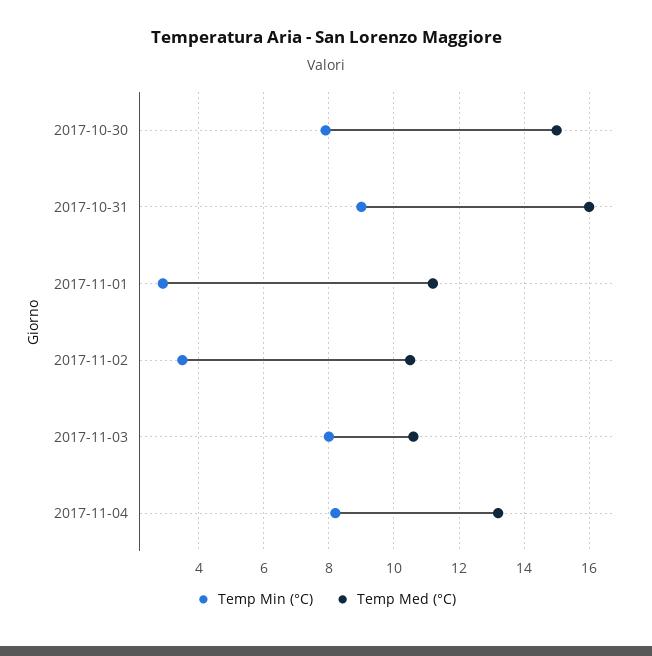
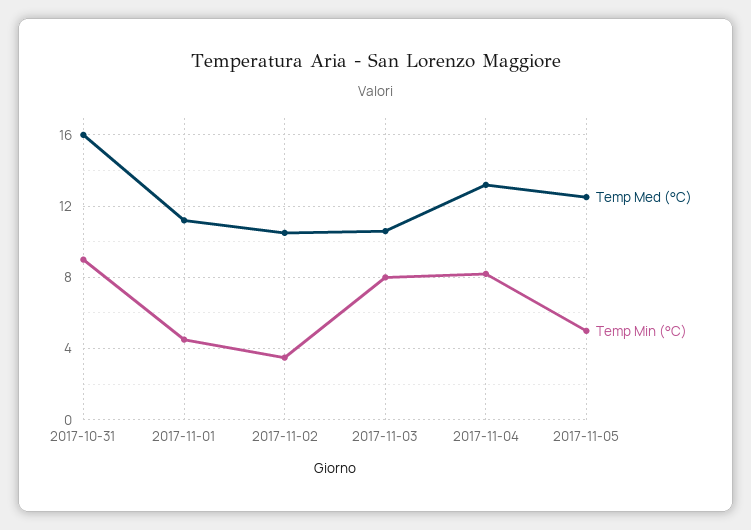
Temp Min (°C), 2017-10-30: 8 -> none
Temp Med (°C), 2017-10-30: 15 -> none
Temp Min (°C), 2017-11-01: 3 -> 4.5
Temp Med (°C), 2017-11-05: none -> 12.5
Temp Min (°C), 2017-11-05: none -> 5

